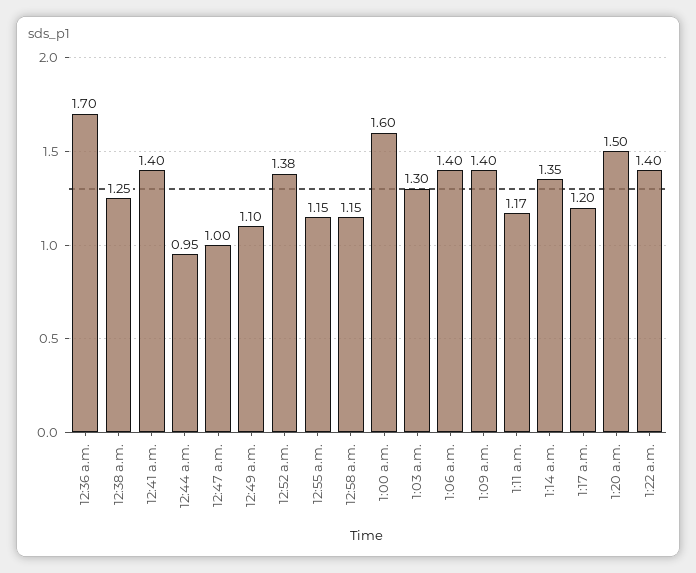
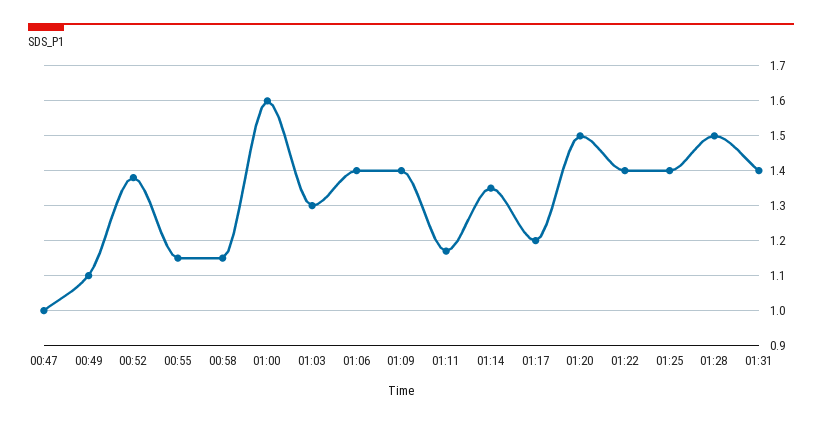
12:36 a.m.: 1.7 -> none
12:38 a.m.: 1.25 -> none
12:41 a.m.: 1.4 -> none
12:44 a.m.: 0.95 -> none
01:25: none -> 1.4
01:28: none -> 1.5
01:31: none -> 1.4

